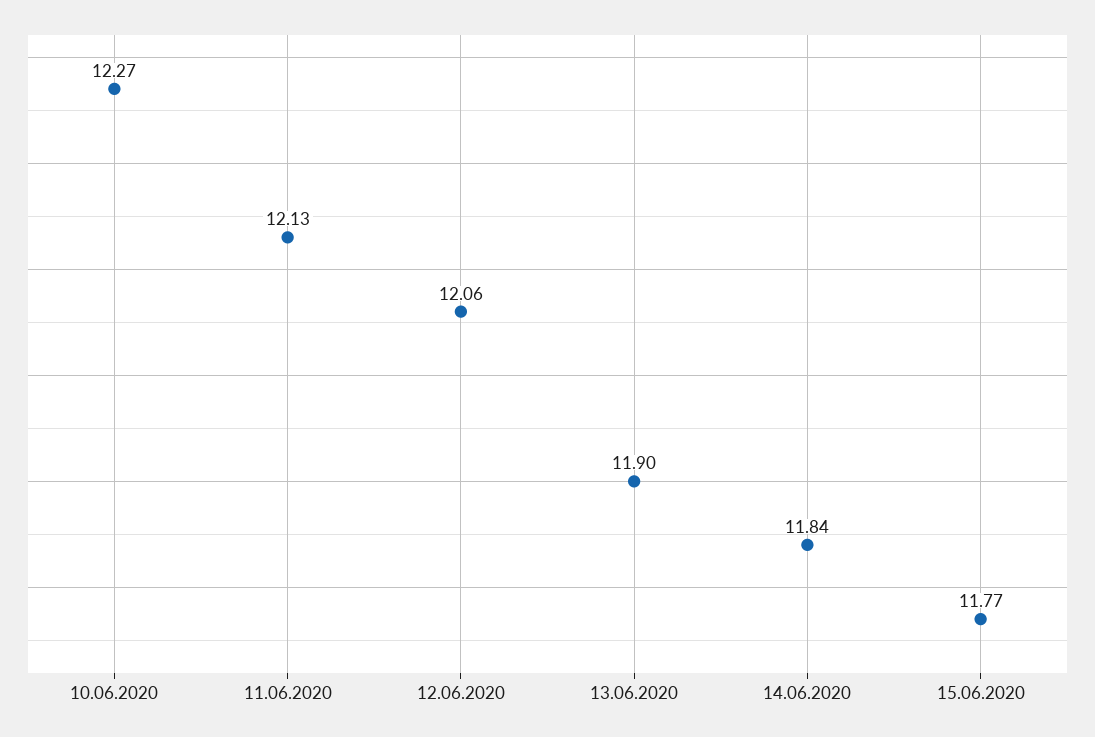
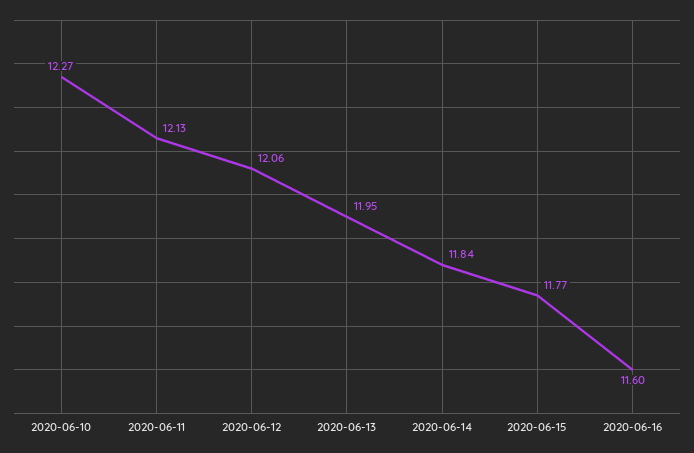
13.06.2020: 11.9 -> 11.95
2020-06-16: none -> 11.6

